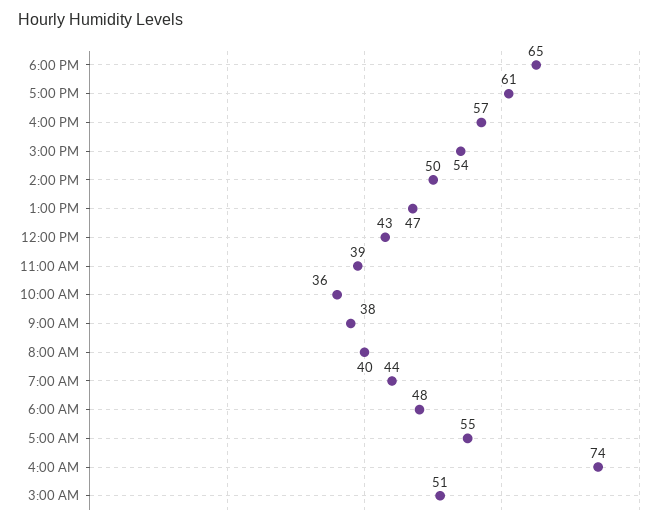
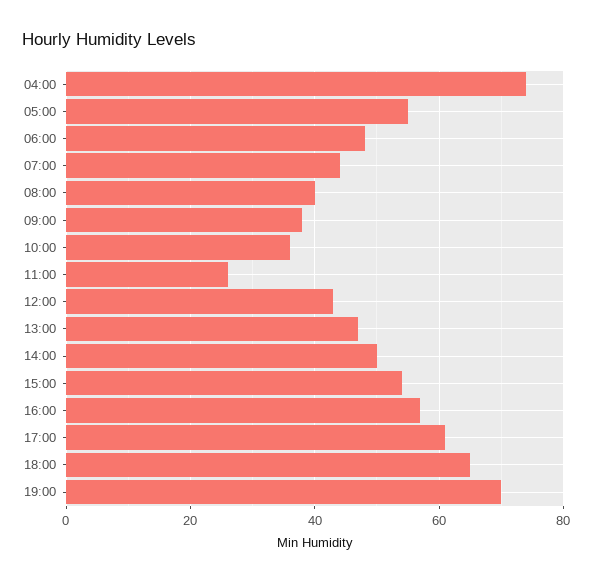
11:00 AM: 39 -> 25
3:00 AM: 51 -> none
19:00: none -> 70

